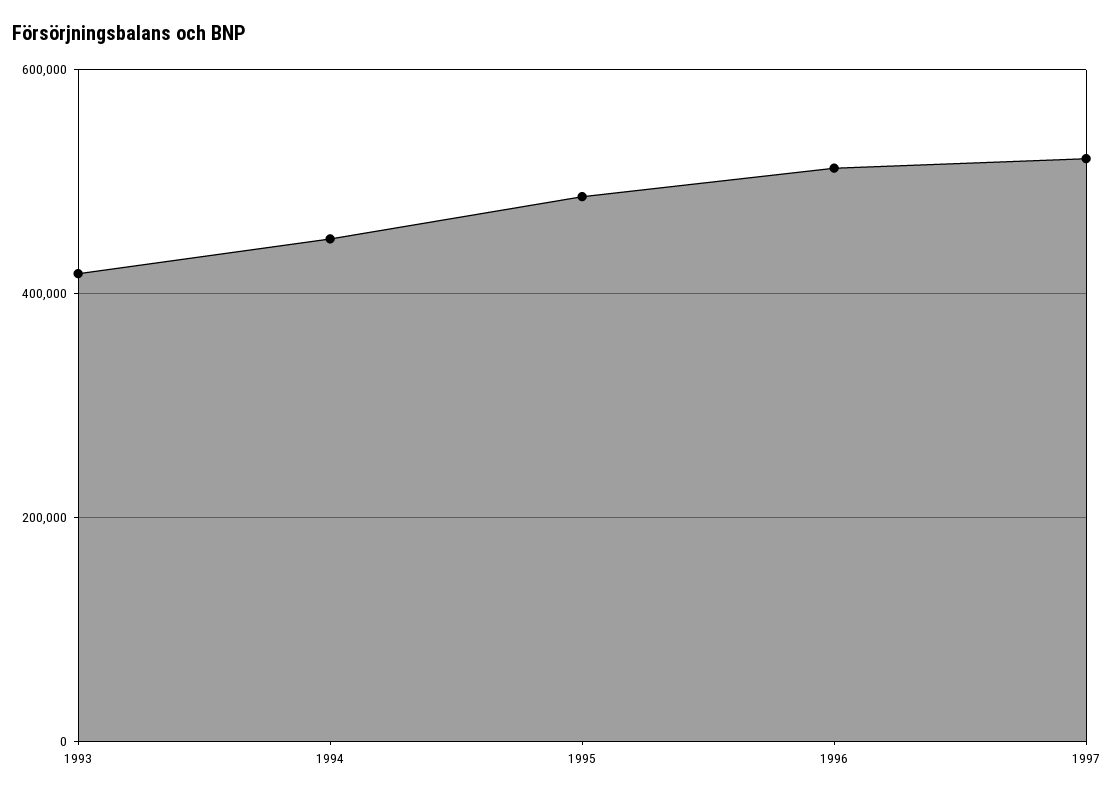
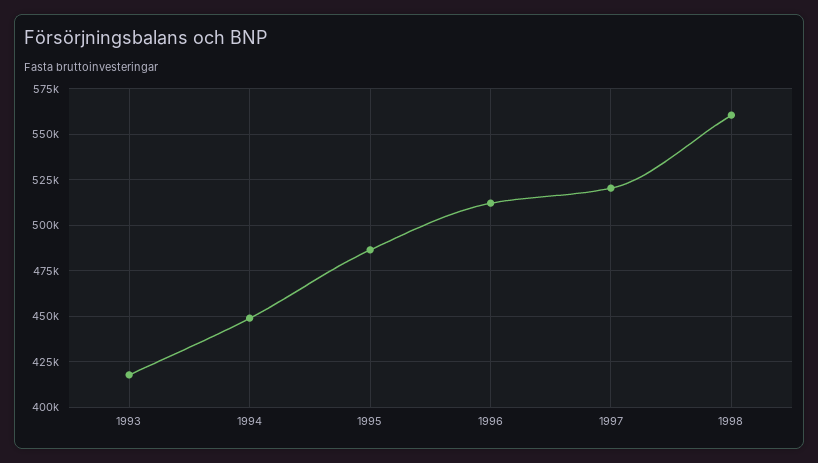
1998: none -> 560000

